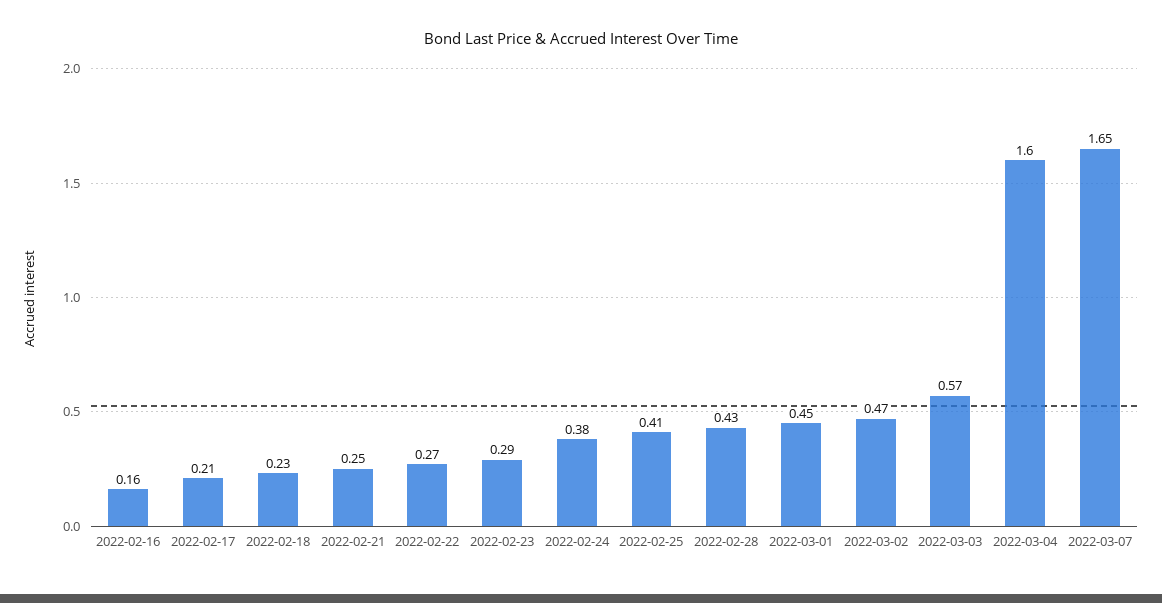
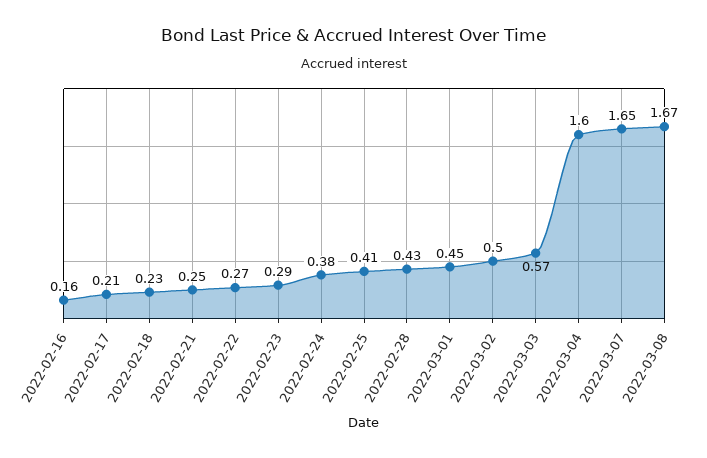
2022-03-02: 0.47 -> 0.5
2022-03-08: none -> 1.67

